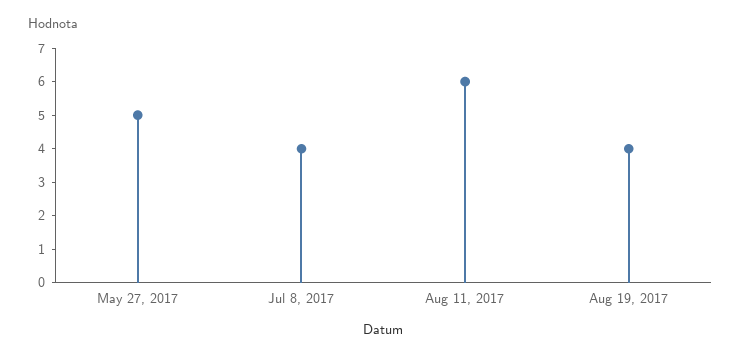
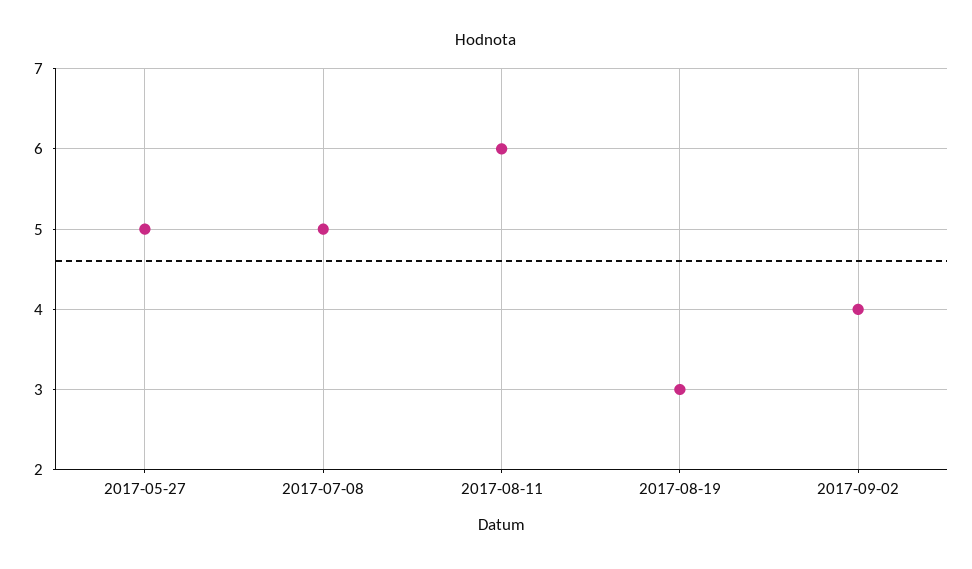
Jul 8, 2017: 4 -> 5
Aug 19, 2017: 4 -> 3
2017-09-02: none -> 4

